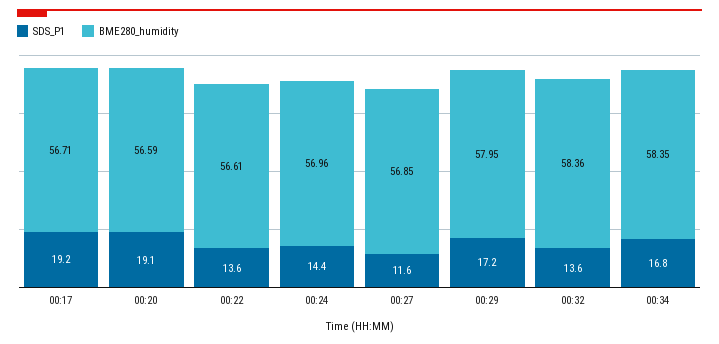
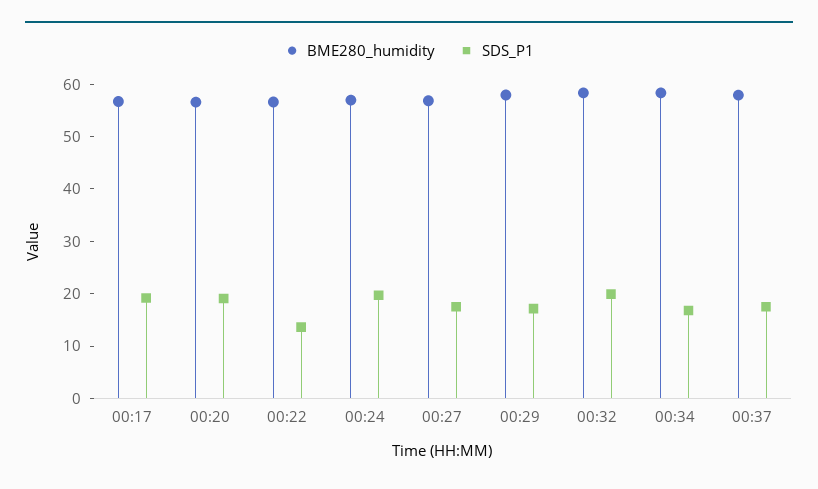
SDS_P1, 00:24: 14.4 -> 20
SDS_P1, 00:27: 11.6 -> 18
SDS_P1, 00:32: 13.6 -> 20
BME280_humidity, 00:37: none -> 58
SDS_P1, 00:37: none -> 18

